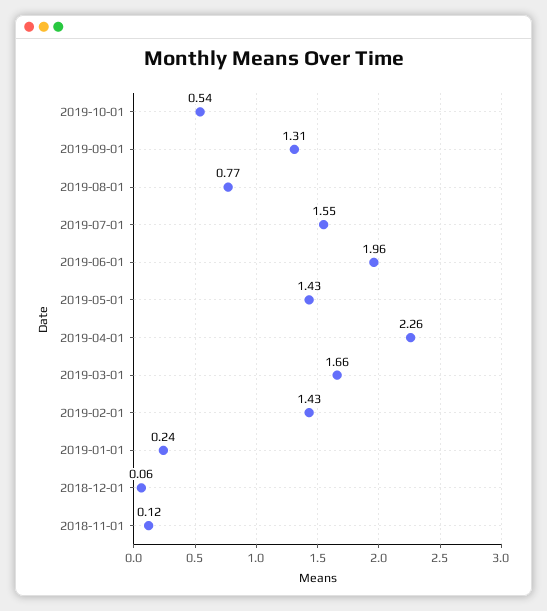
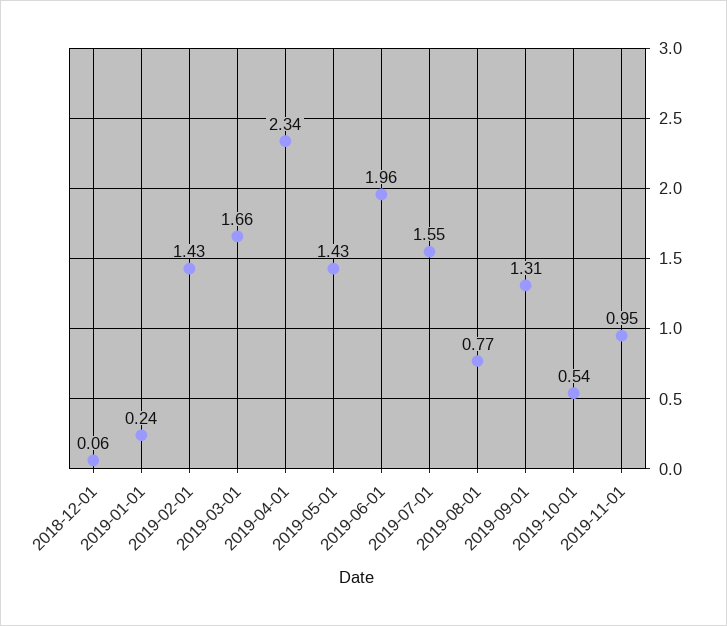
2019-04-01: 2.26 -> 2.34
2018-11-01: 0.12 -> none
2019-11-01: none -> 0.95

